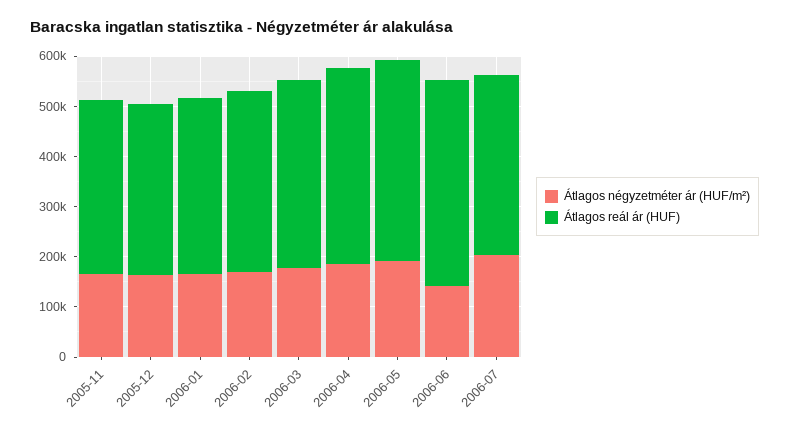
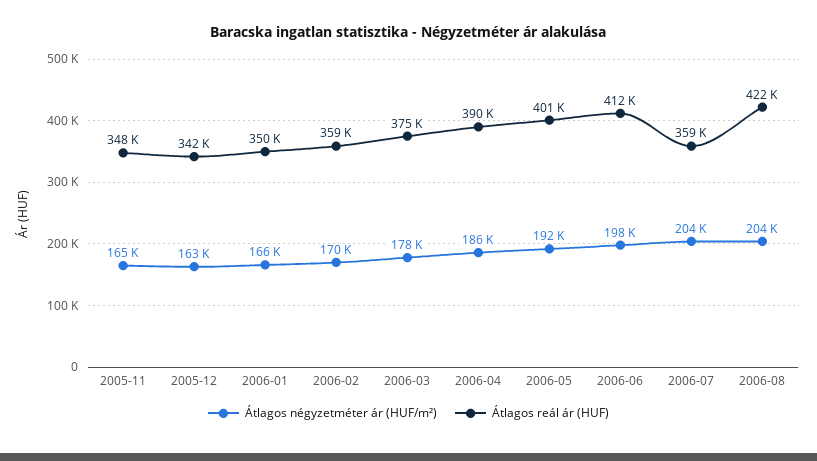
Átlagos négyzetméter ár (HUF/m²), 2006-06: 140000 -> 198000
Átlagos négyzetméter ár (HUF/m²), 2006-08: none -> 204000
Átlagos reál ár (HUF), 2006-08: none -> 422000

